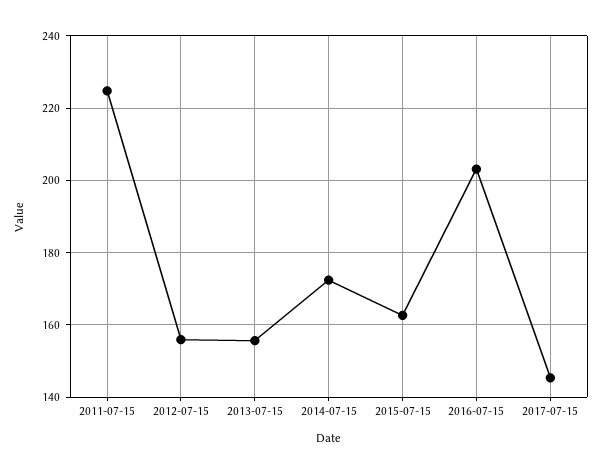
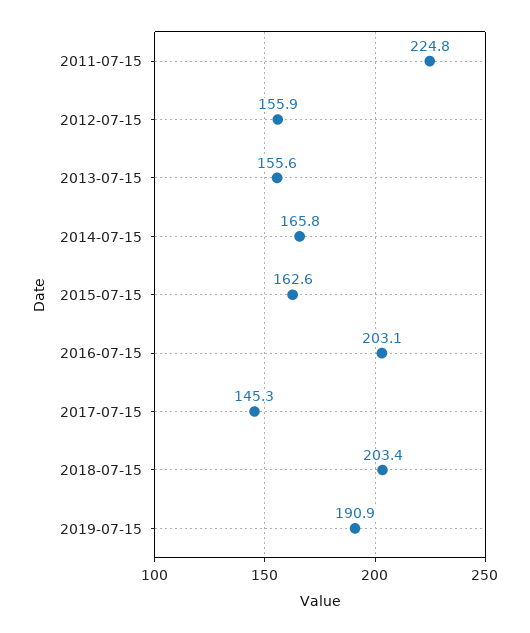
2014-07-15: 172 -> 165.8
2018-07-15: none -> 203.4
2019-07-15: none -> 190.9

